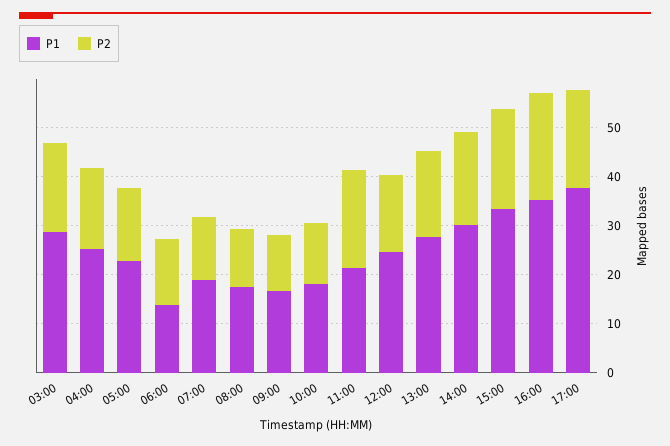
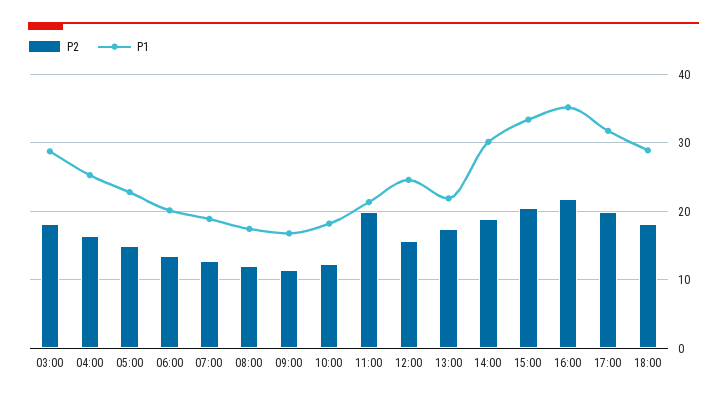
P1, 06:00: 14 -> 20
P1, 13:00: 28 -> 22
P1, 17:00: 38 -> 32
P2, 18:00: none -> 18
P1, 18:00: none -> 29

